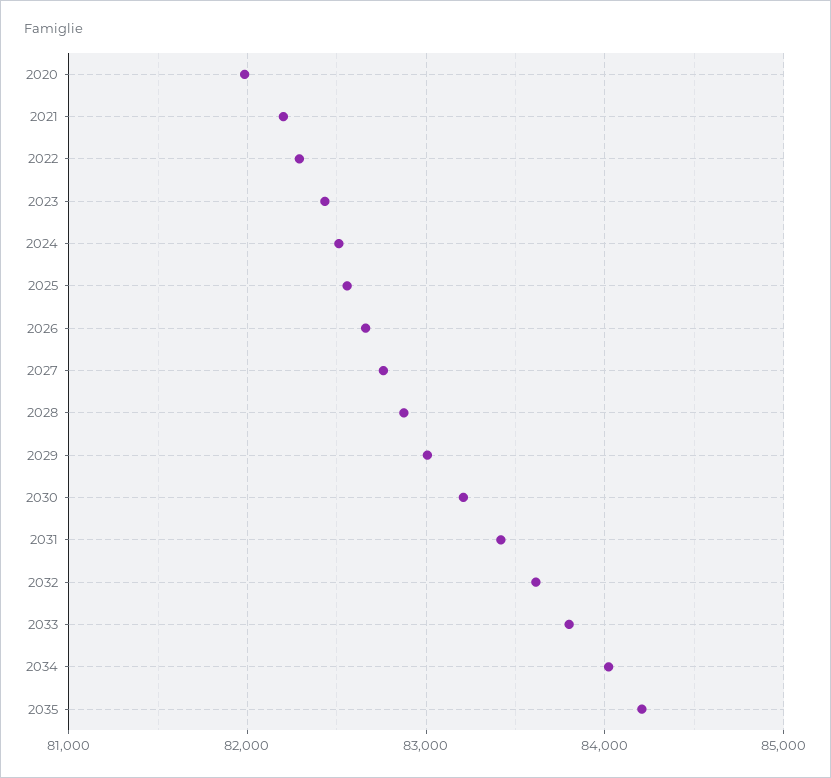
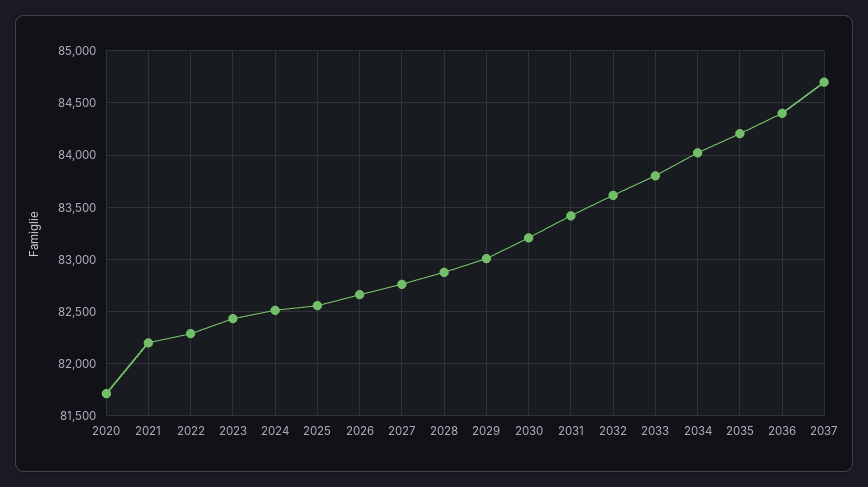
2020: 82000 -> 81700
2036: none -> 84400
2037: none -> 84700

